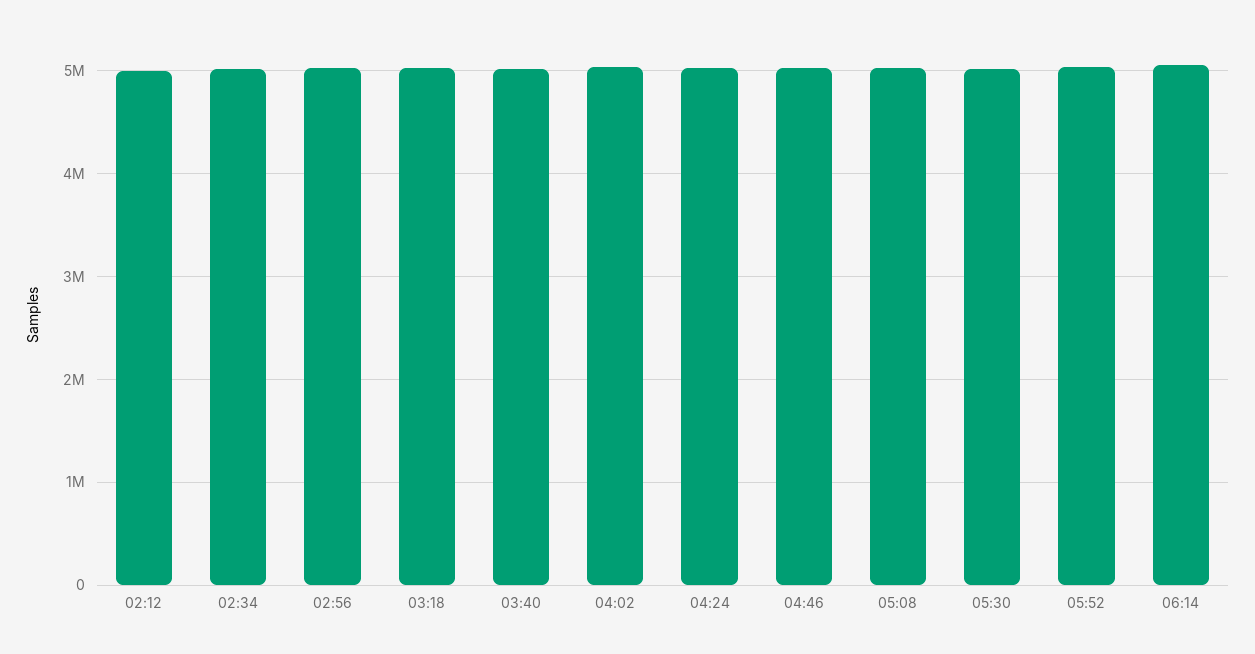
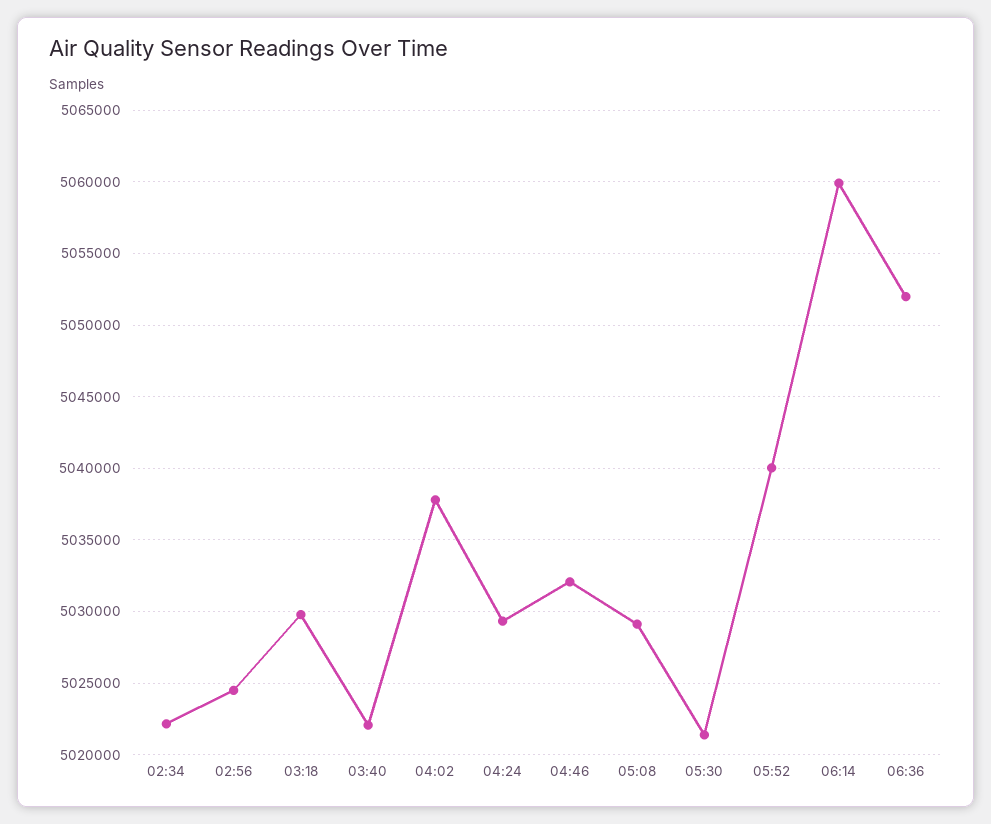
02:12: 5000000 -> none
06:36: none -> 5052000

